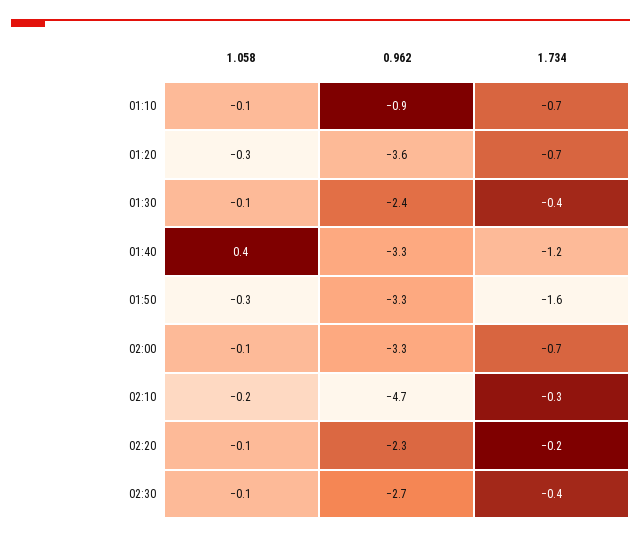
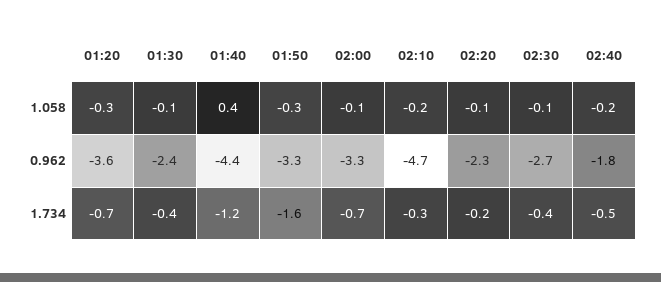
1.058, 01:10: -0.1 -> none
0.962, 01:10: -0.9 -> none
1.734, 01:10: -0.7 -> none
0.962, 01:40: -3.3 -> -4.4
1.058, 02:40: none -> -0.2
0.962, 02:40: none -> -1.8
1.734, 02:40: none -> -0.5

